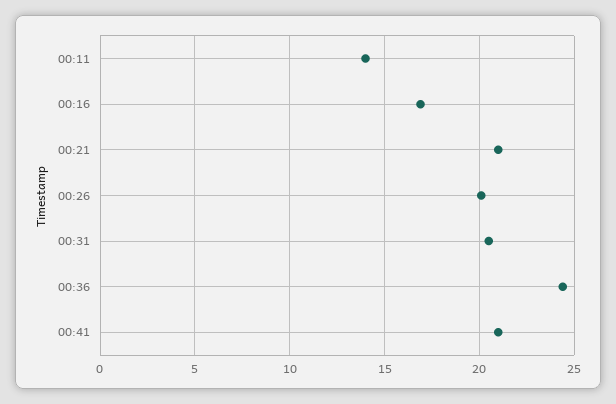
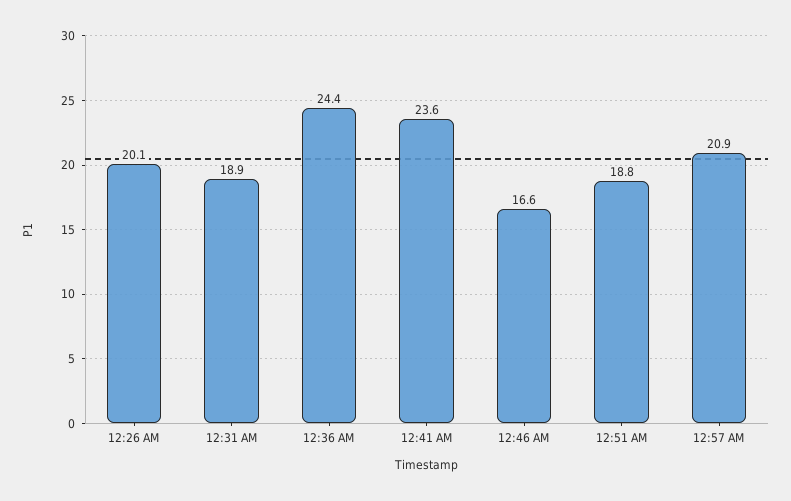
00:11: 14 -> none
00:16: 17 -> none
00:21: 21 -> none
00:31: 20.5 -> 18.9
00:41: 21 -> 23.6
12:46 AM: none -> 16.6
12:51 AM: none -> 18.8
12:57 AM: none -> 20.9

